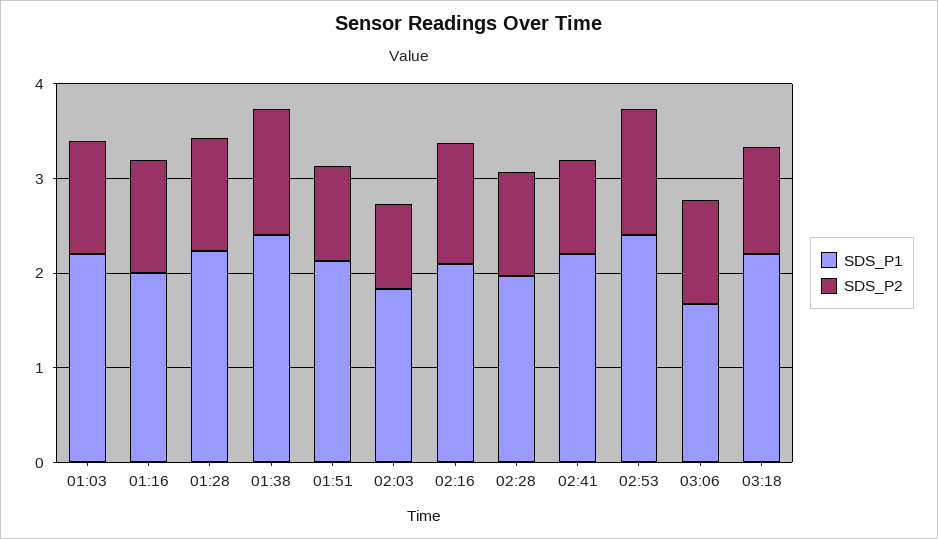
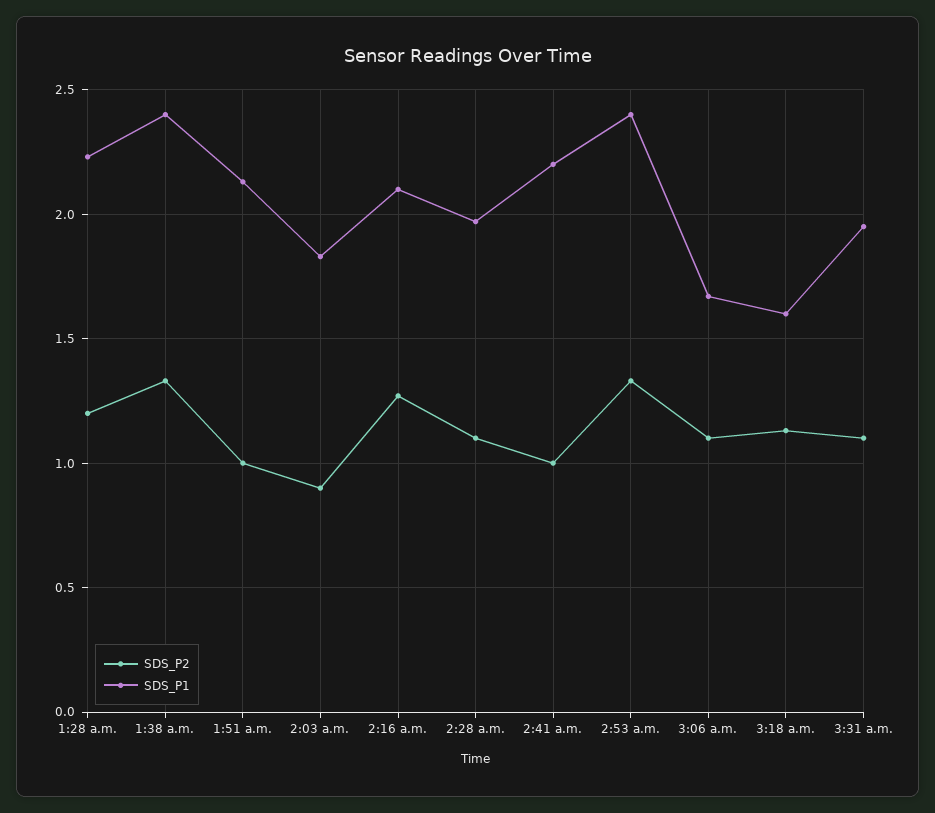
SDS_P1, 01:03: 2.2 -> none
SDS_P2, 01:03: 1.2 -> none
SDS_P1, 01:16: 2 -> none
SDS_P2, 01:16: 1.2 -> none
SDS_P1, 03:18: 2.2 -> 1.6
SDS_P2, 3:31 a.m.: none -> 1.1
SDS_P1, 3:31 a.m.: none -> 1.95

